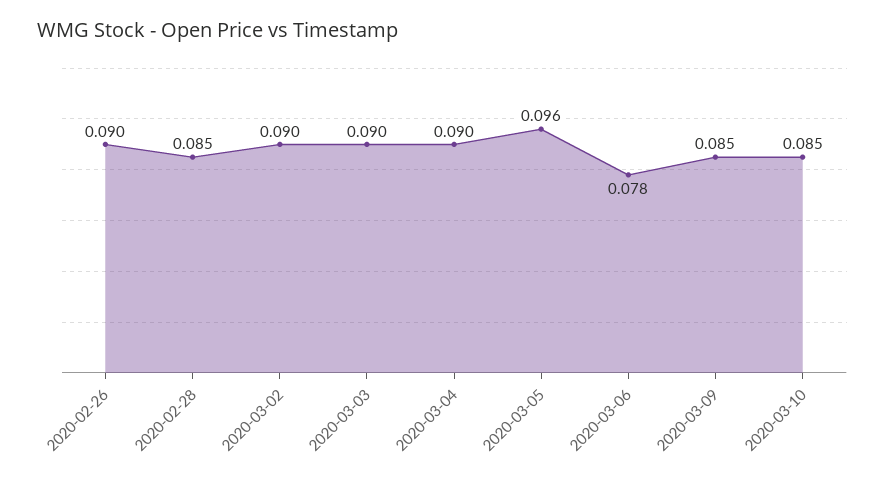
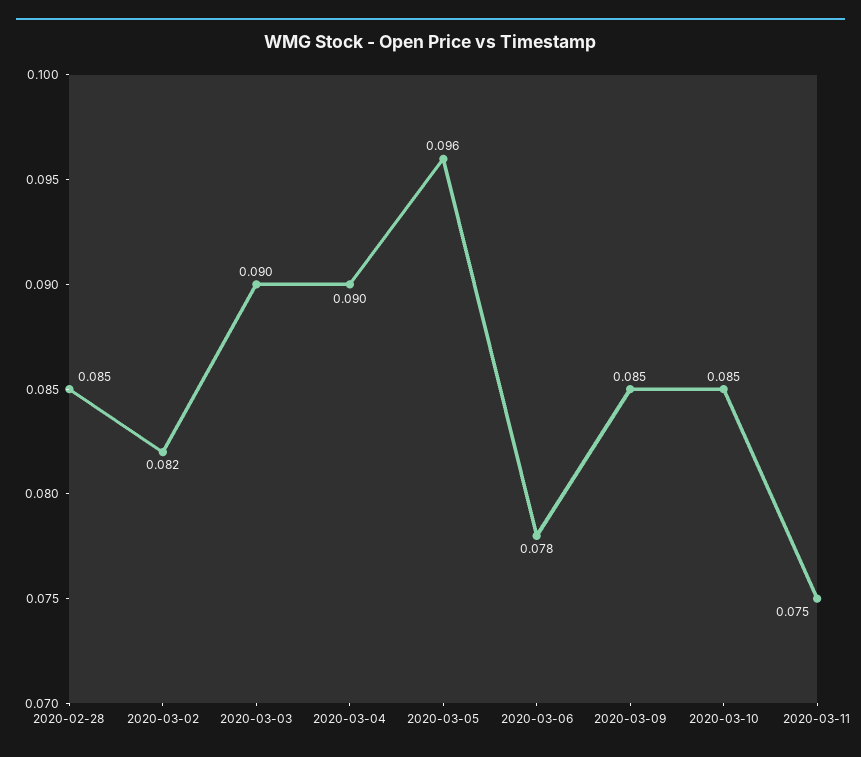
2020-02-26: 0.09 -> none
2020-03-02: 0.09 -> 0.082
2020-03-11: none -> 0.075

